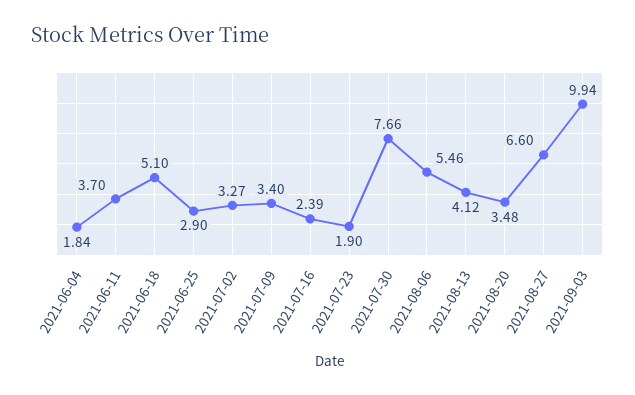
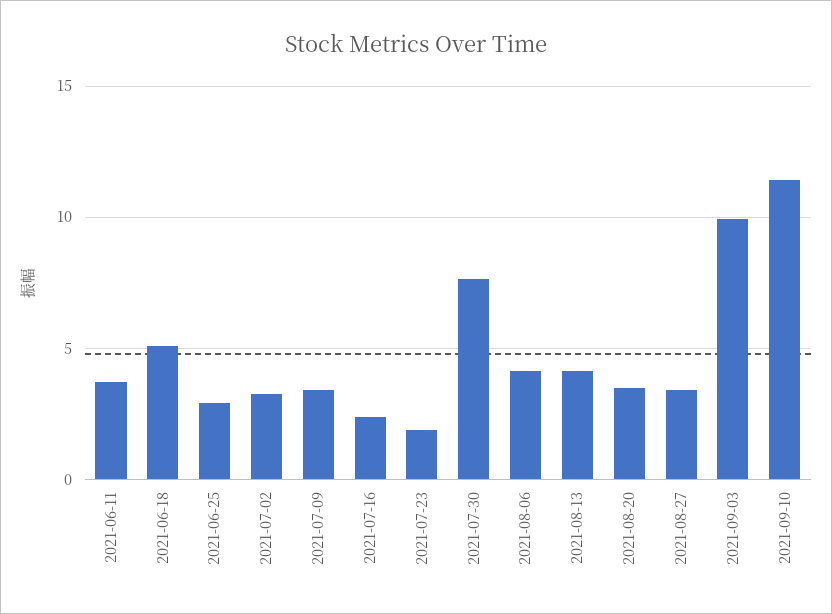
2021-06-04: 1.84 -> none
2021-08-06: 5.46 -> 4
2021-08-27: 6.6 -> 3.5
2021-09-10: none -> 11.5

